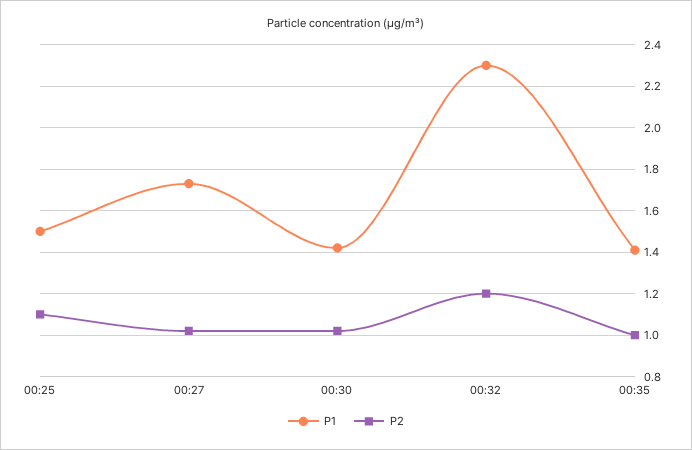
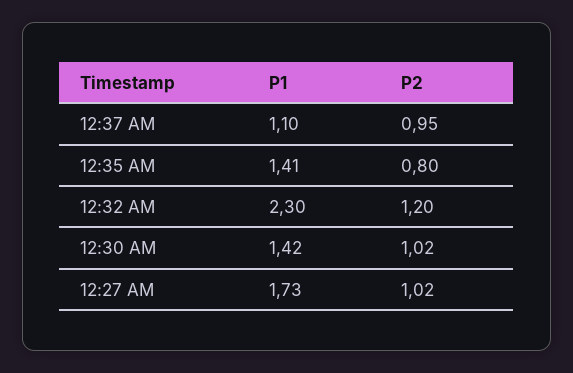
P1, 00:25: 1.5 -> none
P2, 00:25: 1.1 -> none
P2, 00:35: 1 -> 0.8
P1, 12:37 AM: none -> 1.1
P2, 12:37 AM: none -> 0.95

